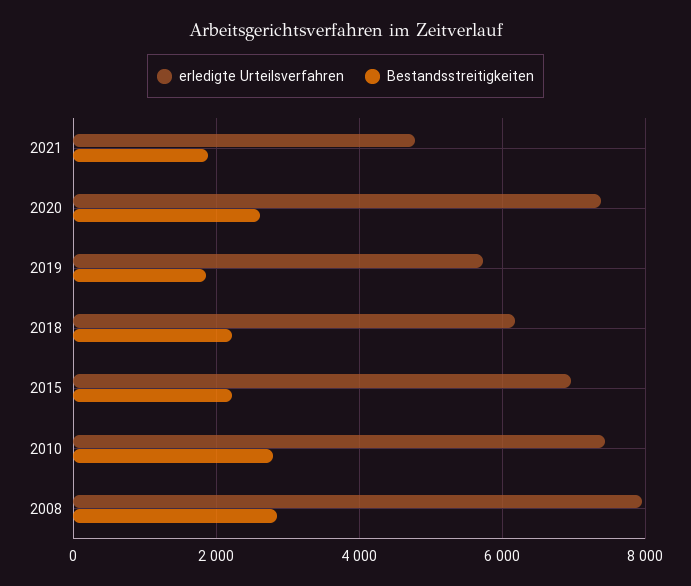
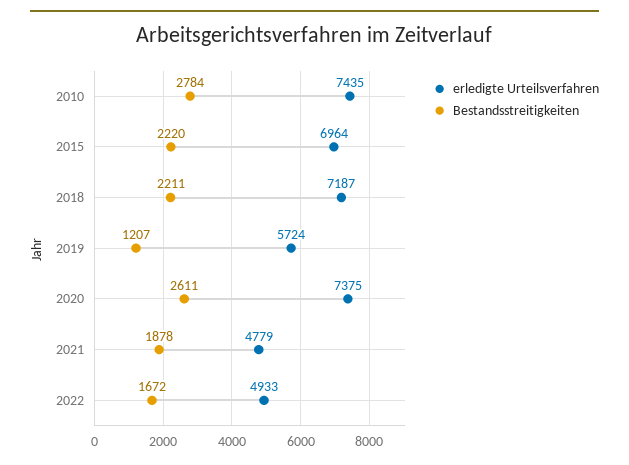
Bestandsstreitigkeiten, 2019: 1800 -> 1207
erledigte Urteilsverfahren, 2018: 6200 -> 7187
erledigte Urteilsverfahren, 2008: 8000 -> none
Bestandsstreitigkeiten, 2008: 2800 -> none
erledigte Urteilsverfahren, 2022: none -> 4933
Bestandsstreitigkeiten, 2022: none -> 1672

